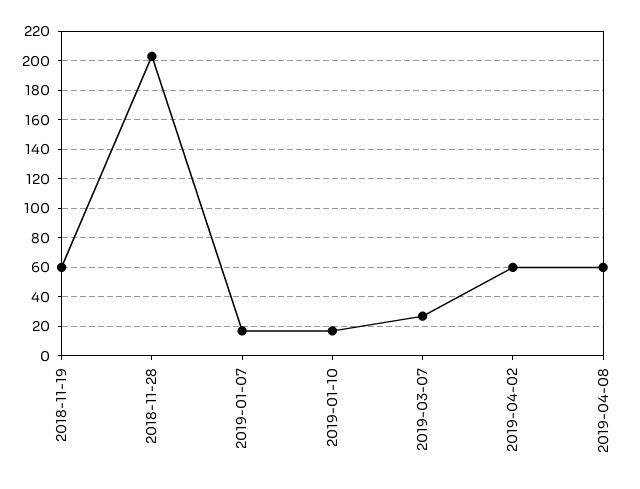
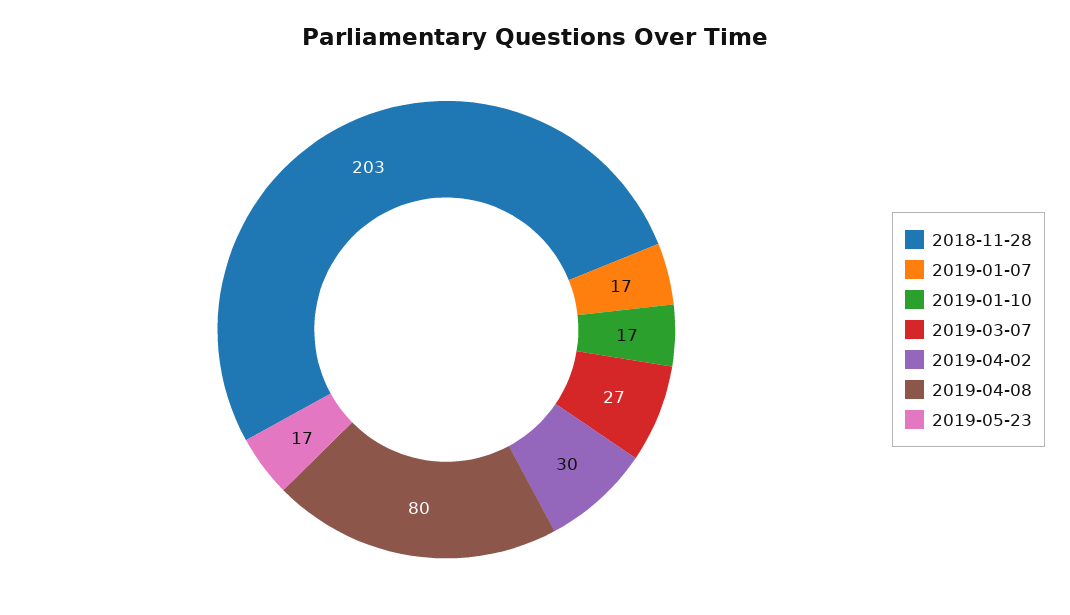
2018-11-19: 60 -> none
2019-04-02: 60 -> 30
2019-04-08: 60 -> 80
2019-05-23: none -> 17

